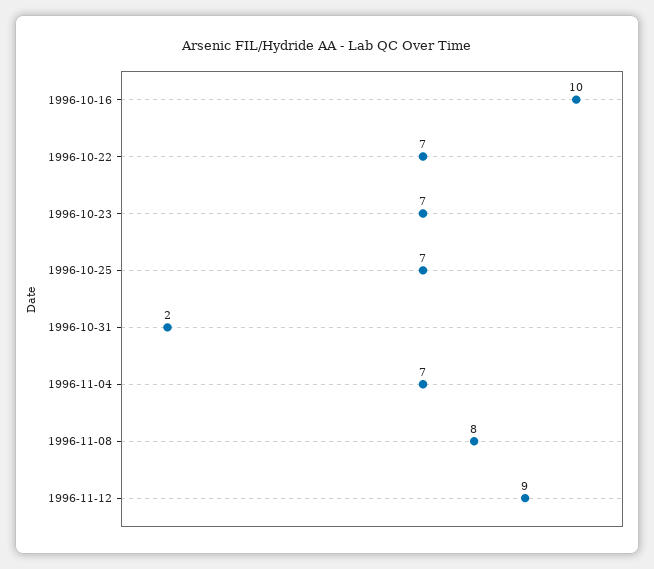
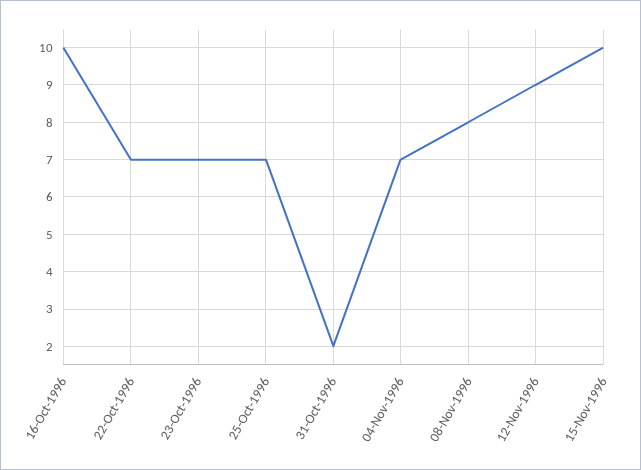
15-Nov-1996: none -> 10

